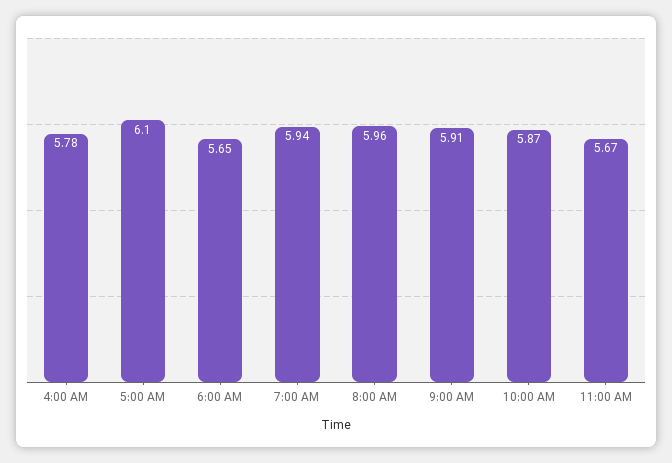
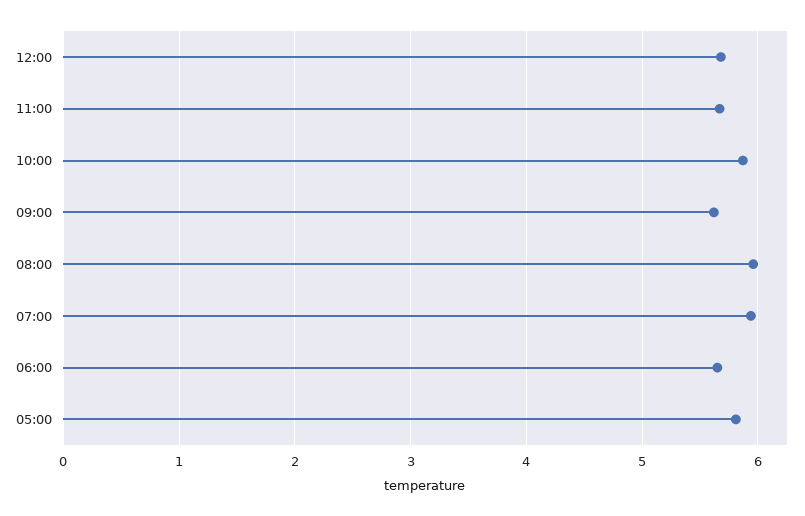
4:00 AM: 5.78 -> none
5:00 AM: 6.1 -> 5.8
9:00 AM: 5.91 -> 5.6
12:00: none -> 5.7

